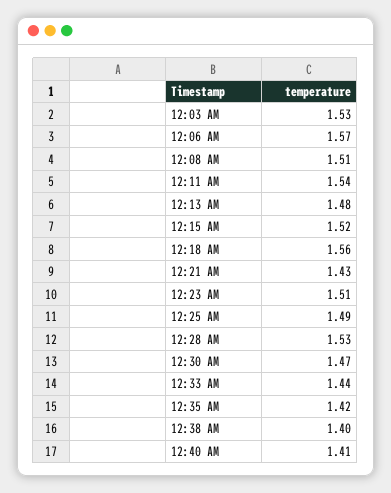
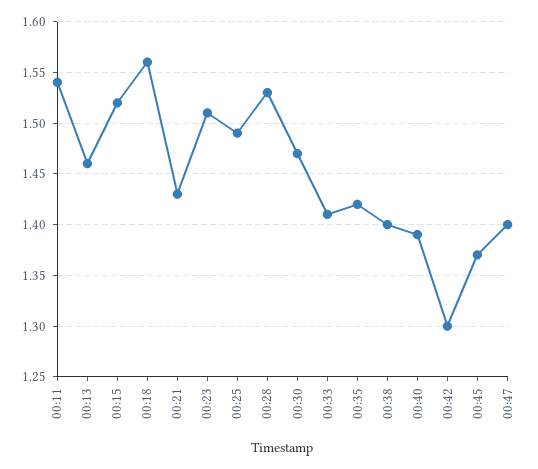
12:03 AM: 1.53 -> none
12:06 AM: 1.57 -> none
12:08 AM: 1.51 -> none
12:13 AM: 1.48 -> 1.46
12:33 AM: 1.44 -> 1.41
12:40 AM: 1.41 -> 1.39
00:42: none -> 1.3
00:45: none -> 1.37
00:47: none -> 1.4

